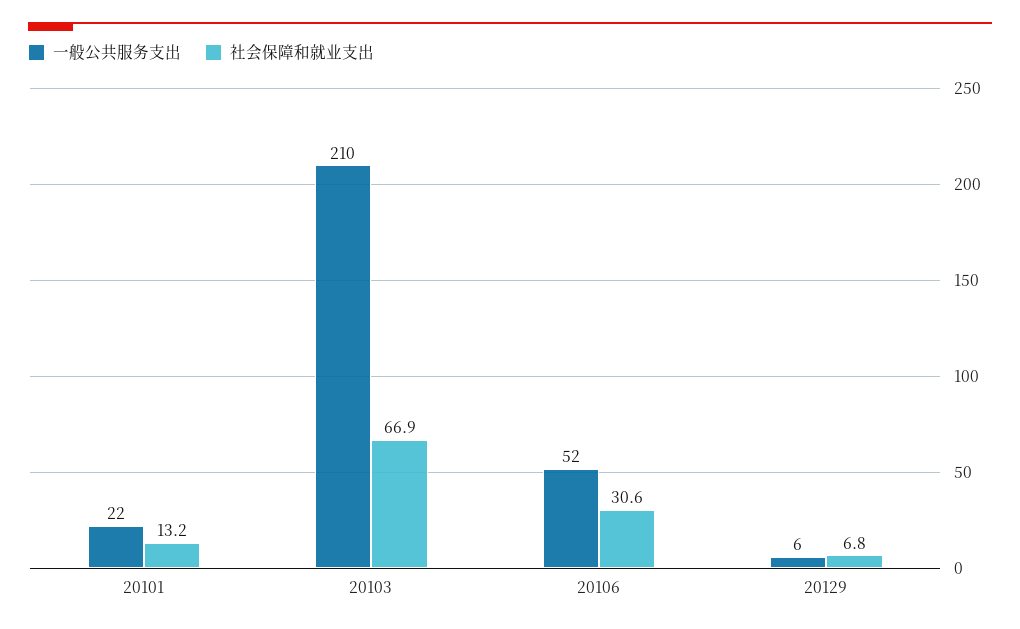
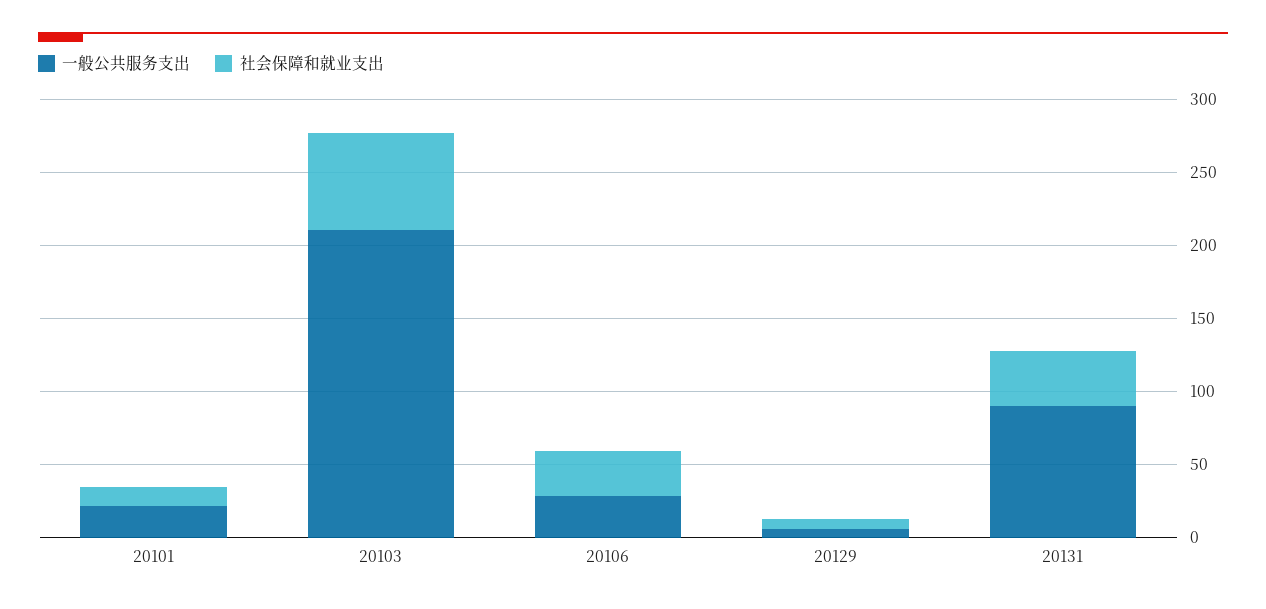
一般公共服务支出, 20106: 52 -> 30
一般公共服务支出, 20131: none -> 90
社会保障和就业支出, 20131: none -> 40

